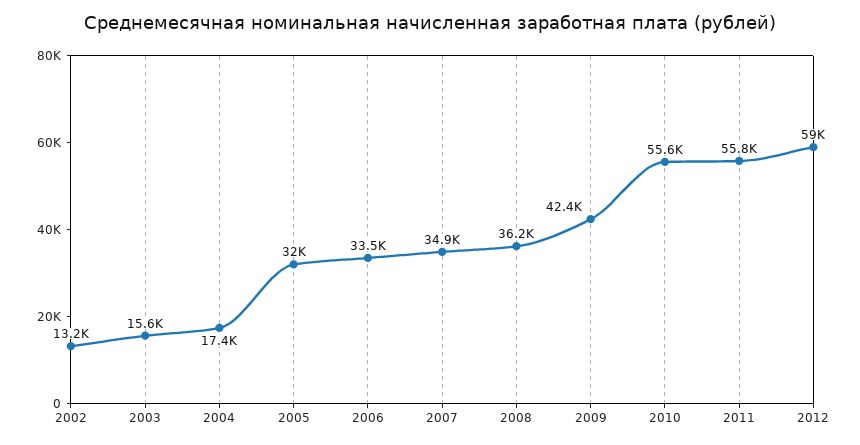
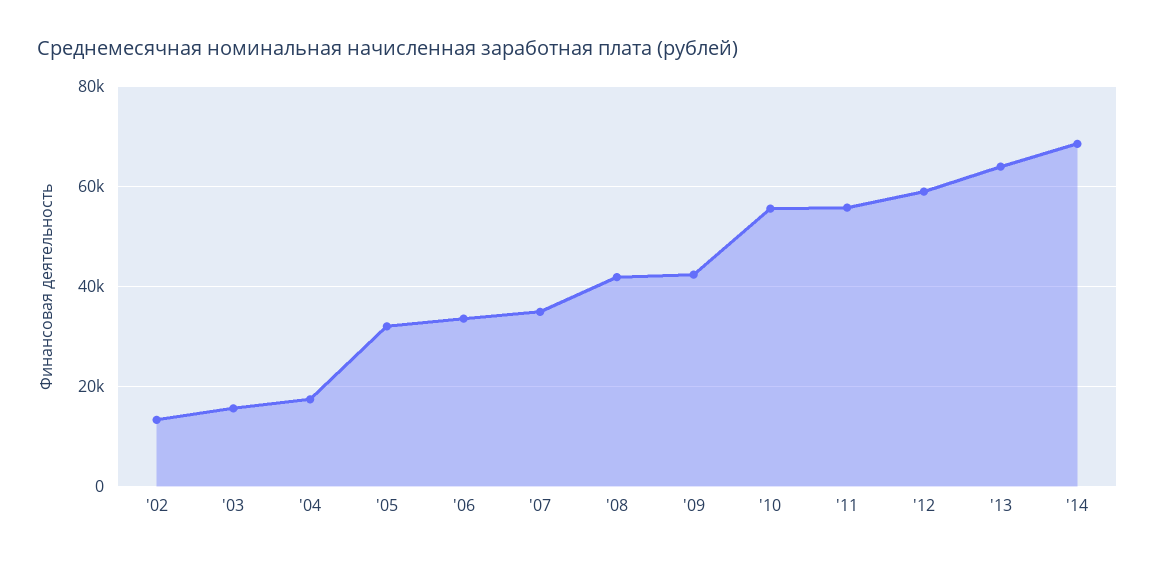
2008: 36200 -> 42000
'13: none -> 64000
'14: none -> 68000

